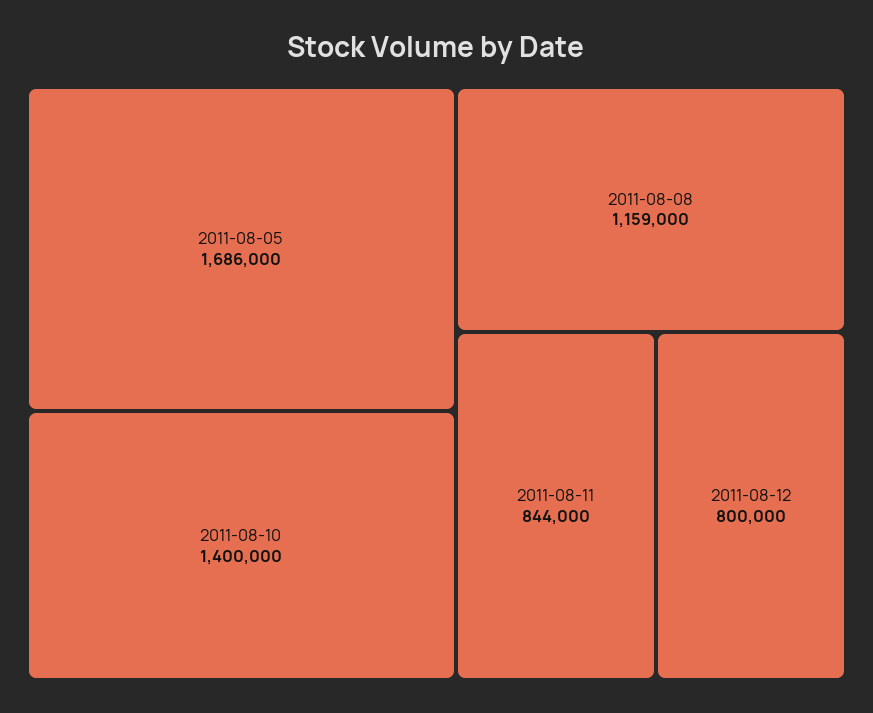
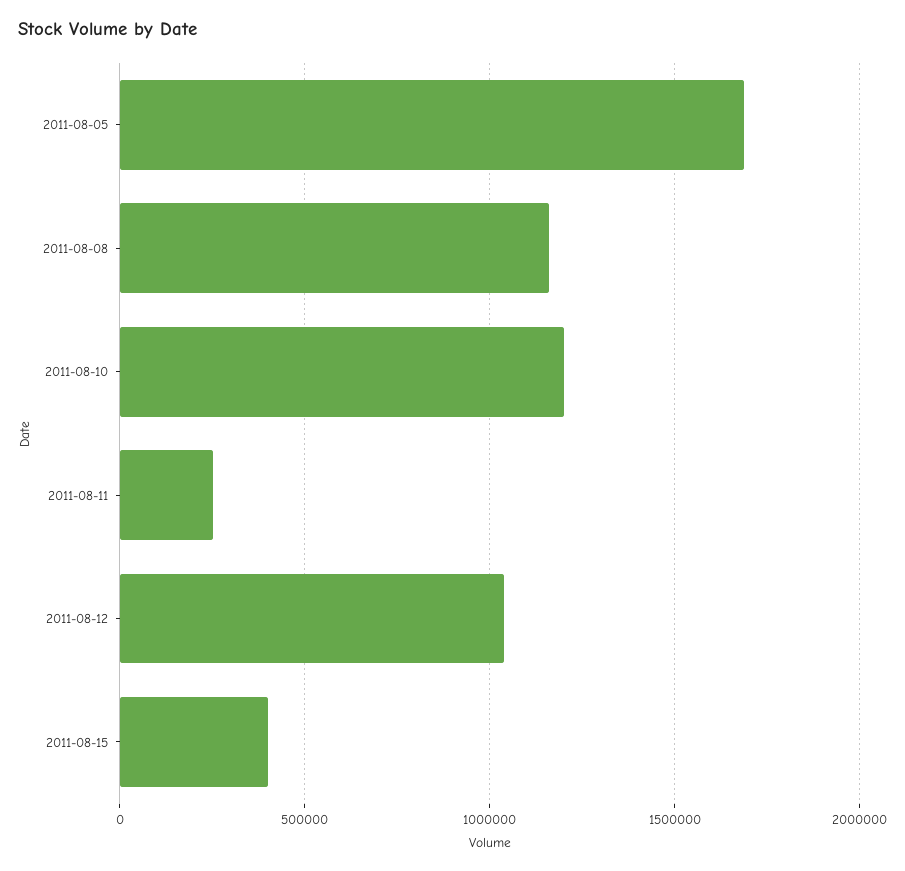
2011-08-10: 1400000 -> 1200000
2011-08-11: 844000 -> 250000
2011-08-12: 800000 -> 1050000
2011-08-15: none -> 400000

